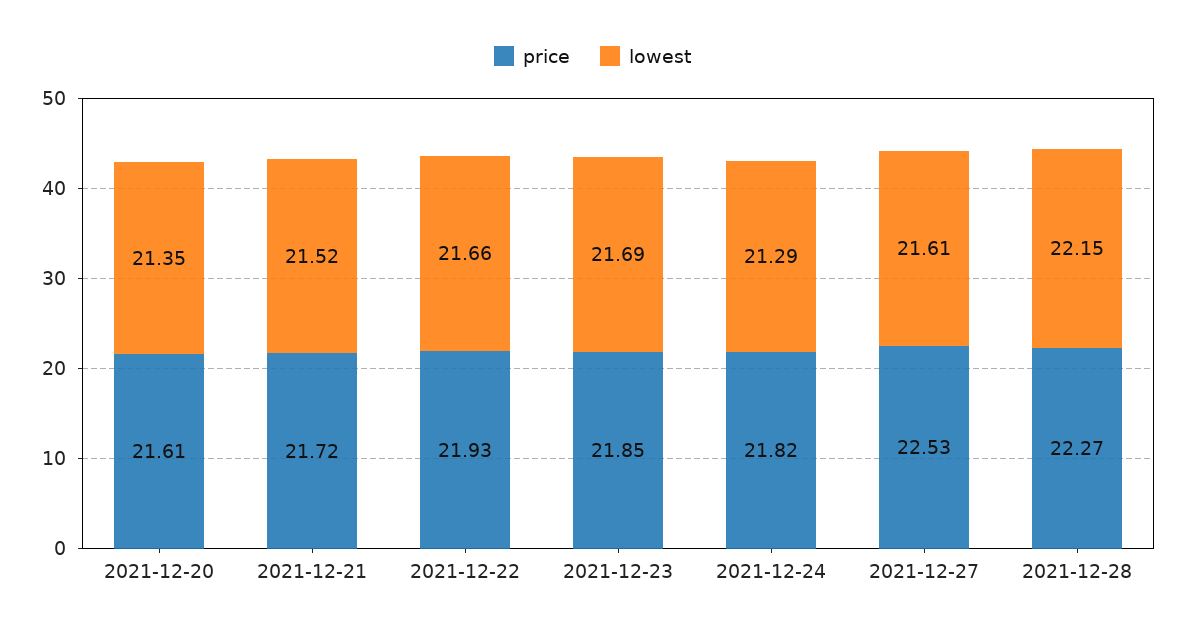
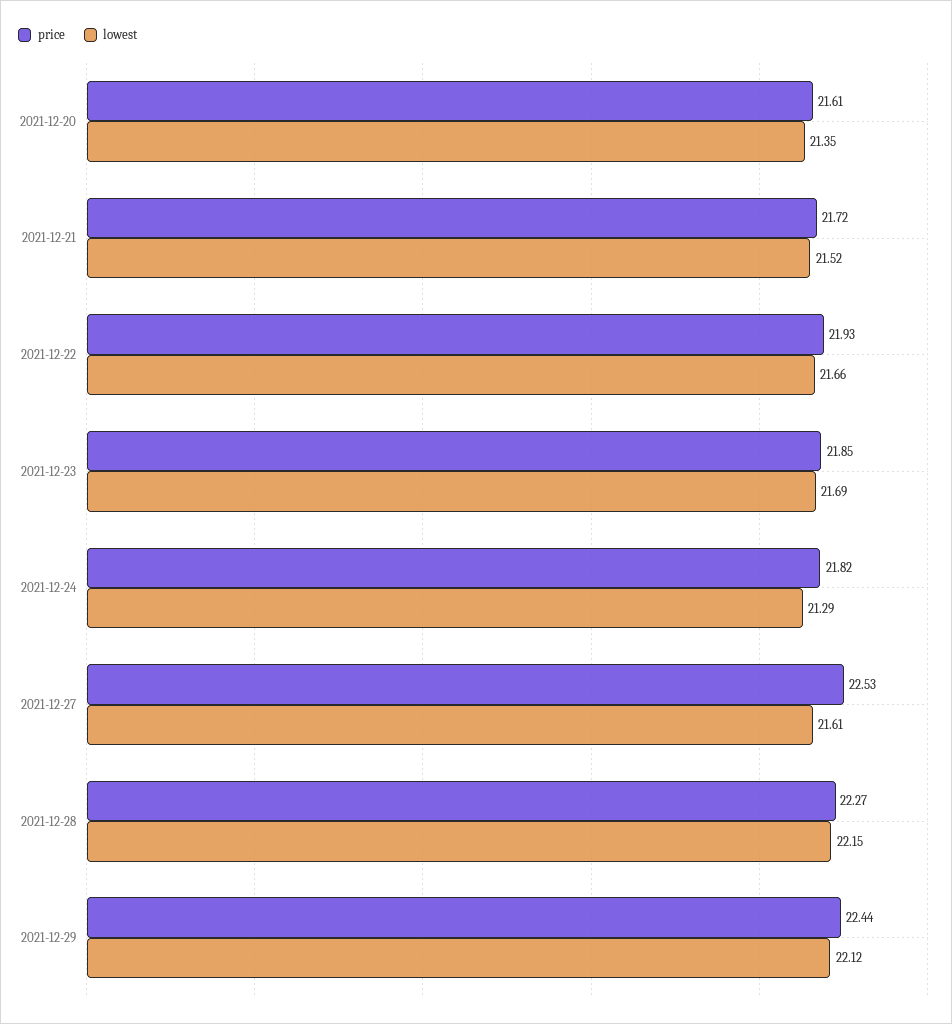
price, 2021-12-29: none -> 22.44
lowest, 2021-12-29: none -> 22.12

